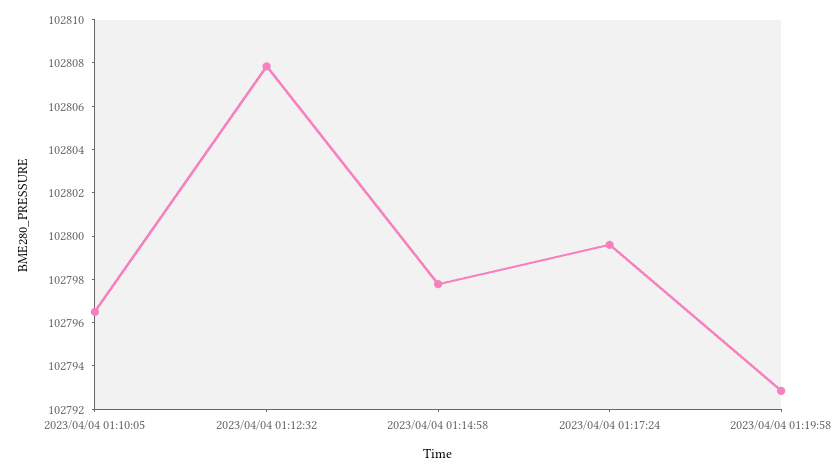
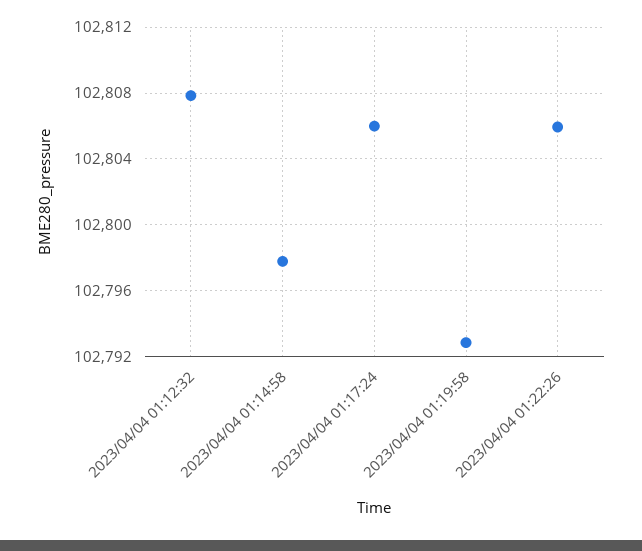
2023/04/04 01:10:05: 102796.5 -> none
2023/04/04 01:17:24: 102799.5 -> 102806
2023/04/04 01:22:26: none -> 102806

